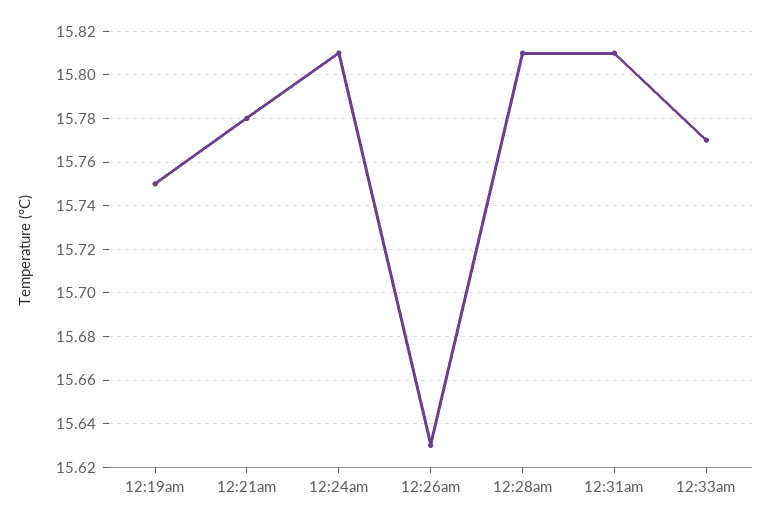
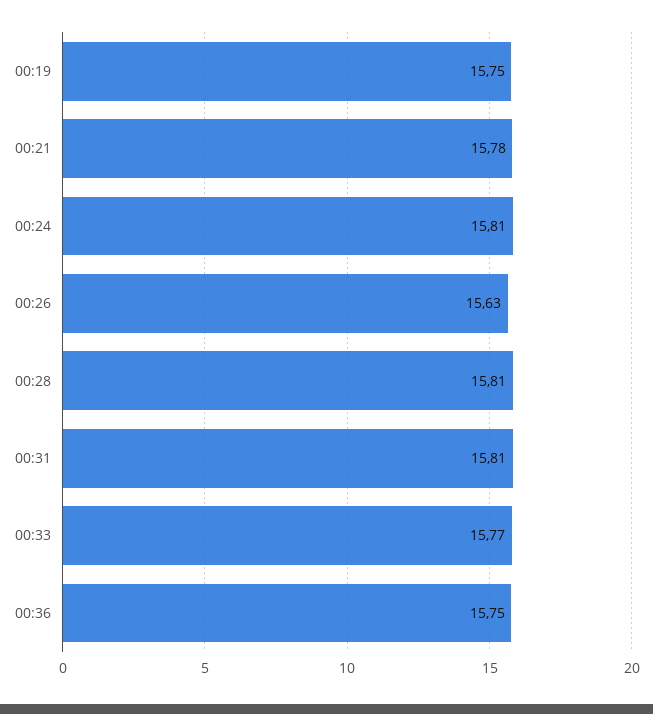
00:36: none -> 15.75

